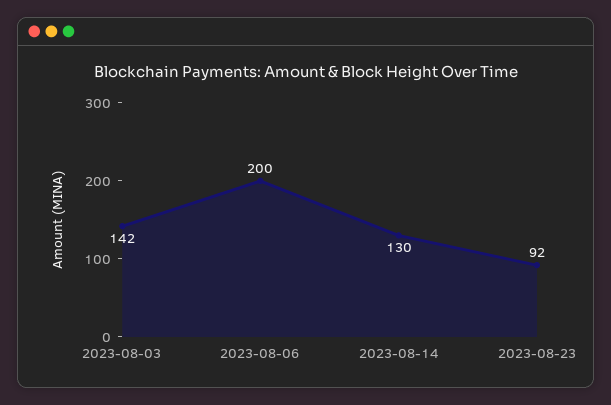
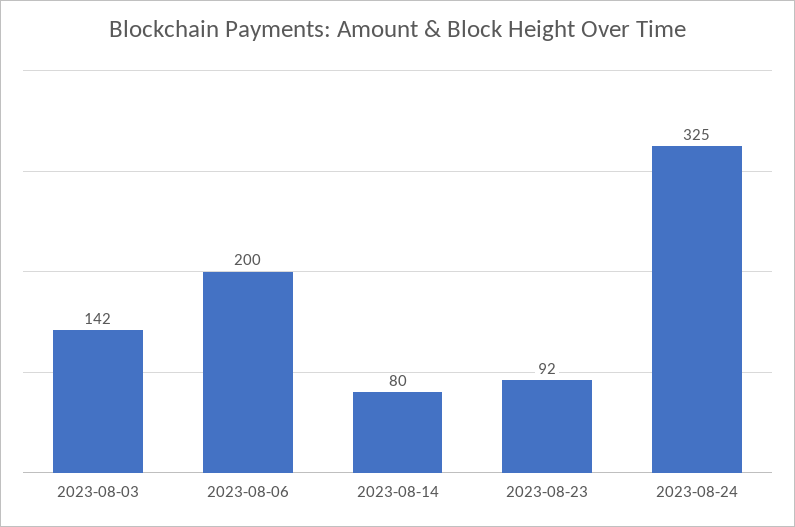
2023-08-14: 130 -> 80
2023-08-24: none -> 325

